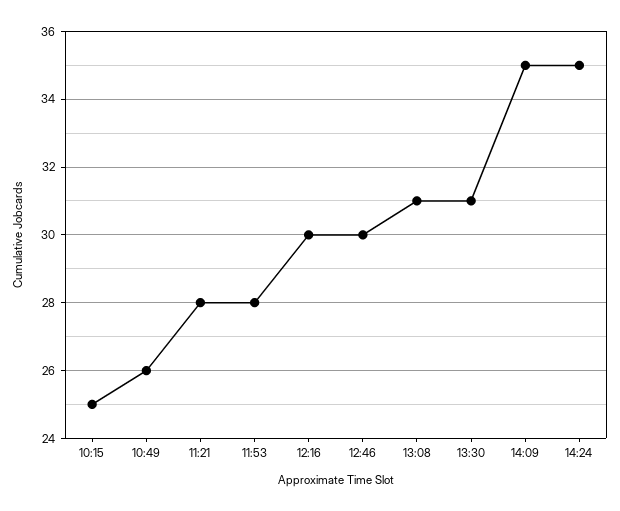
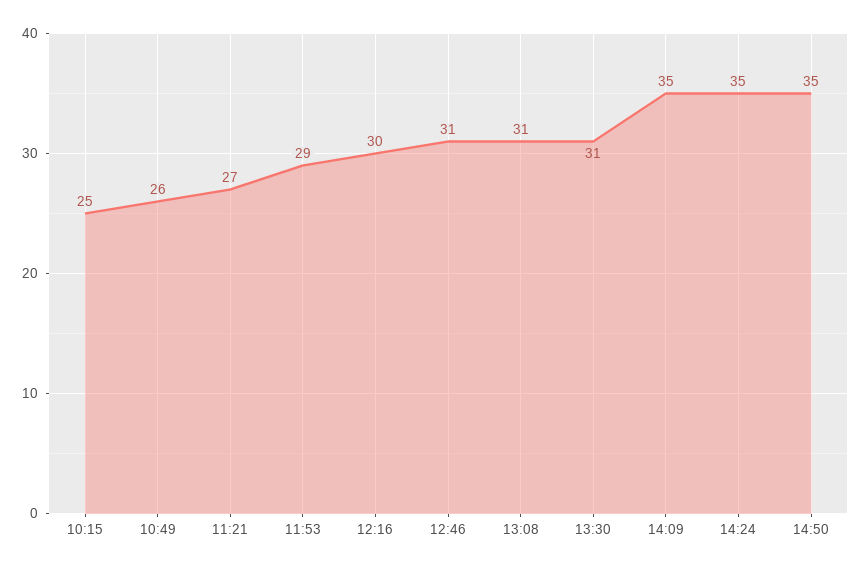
11:21: 28 -> 27
11:53: 28 -> 29
12:46: 30 -> 31
14:50: none -> 35

